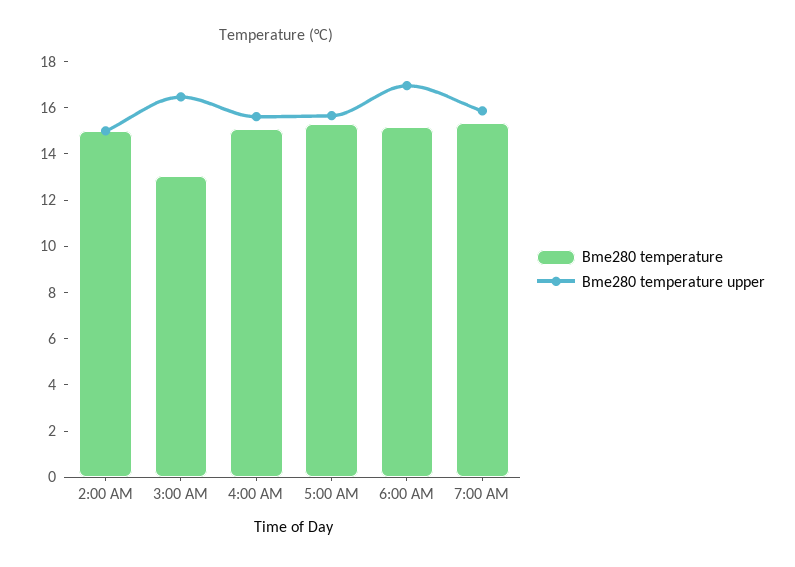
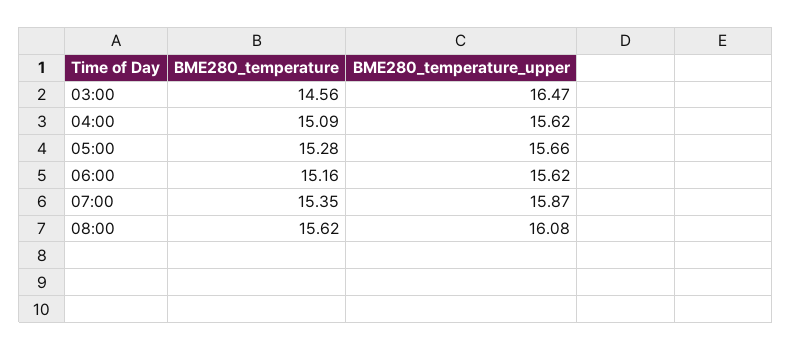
Bme280 temperature, 2:00 AM: 15 -> none
Bme280 temperature upper, 2:00 AM: 15 -> none
Bme280 temperature, 3:00 AM: 13 -> 14.56
Bme280 temperature upper, 6:00 AM: 17 -> 15.62
Bme280 temperature, 08:00: none -> 15.62
Bme280 temperature upper, 08:00: none -> 16.08

